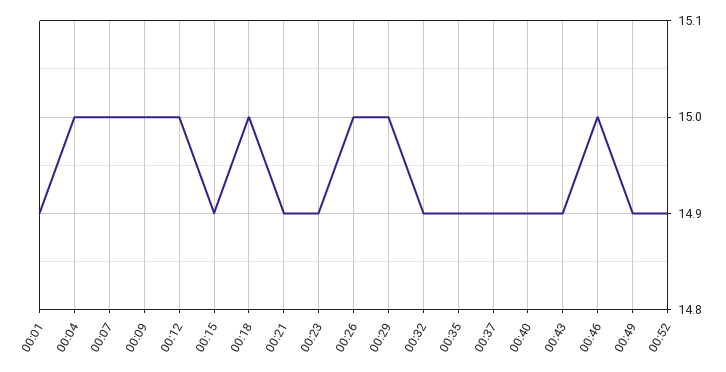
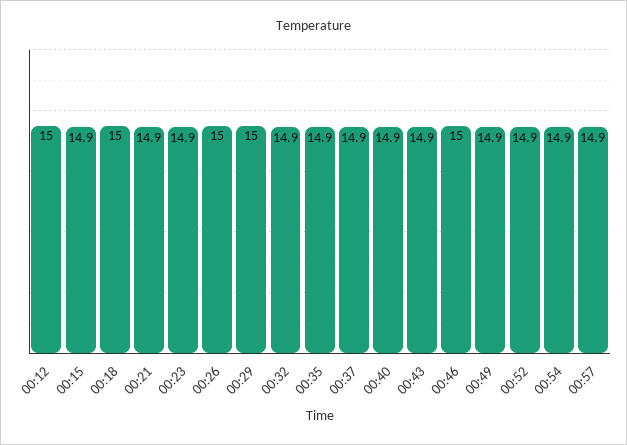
00:01: 14.9 -> none
00:04: 15 -> none
00:07: 15 -> none
00:09: 15 -> none
00:54: none -> 14.9
00:57: none -> 14.9

